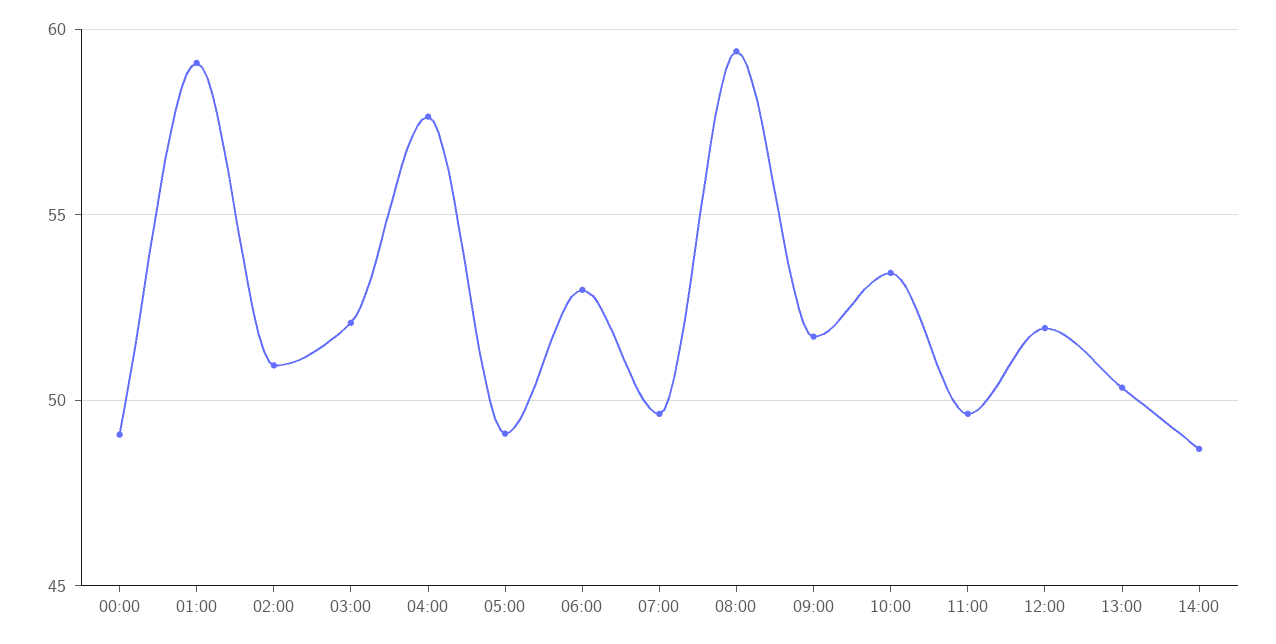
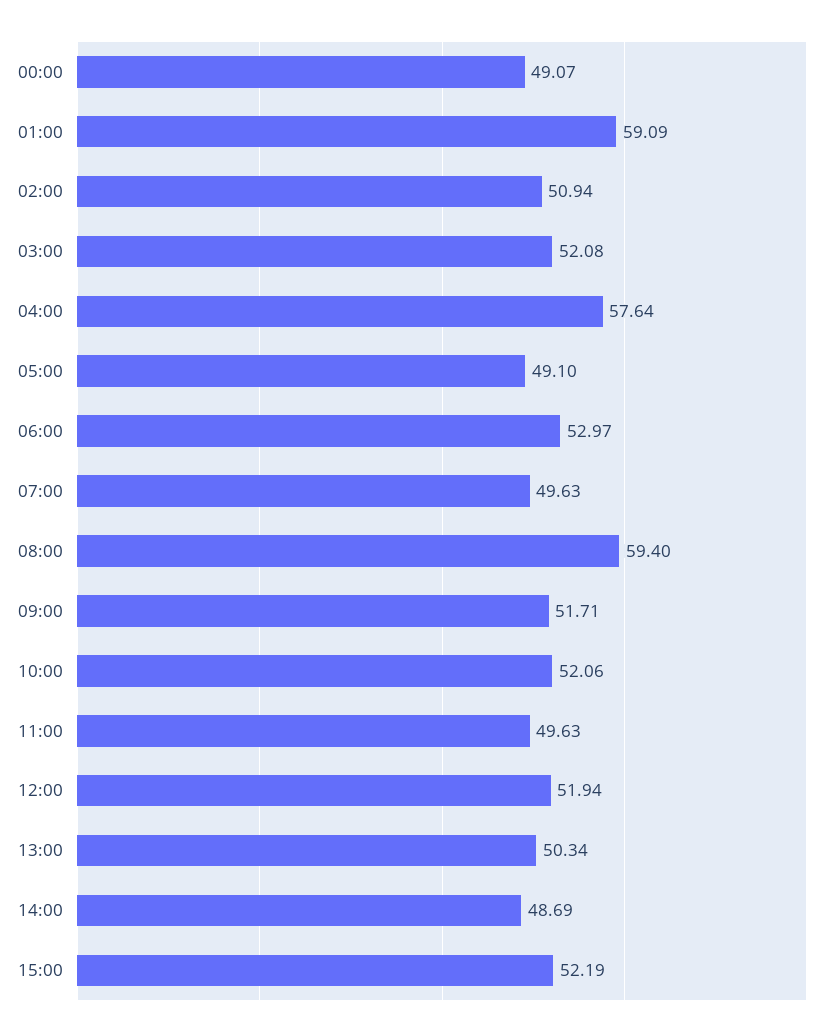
10:00: 53.5 -> 52.06
15:00: none -> 52.19

